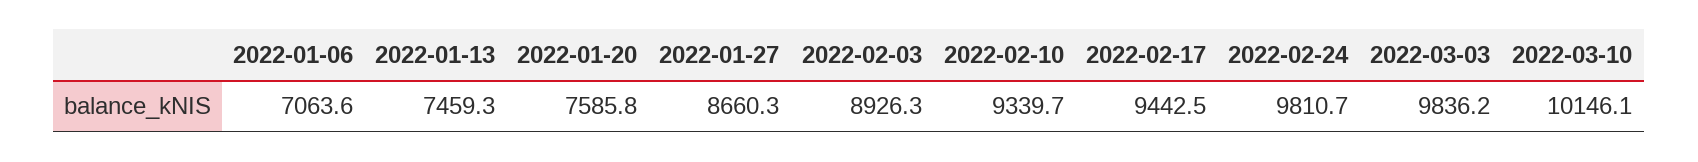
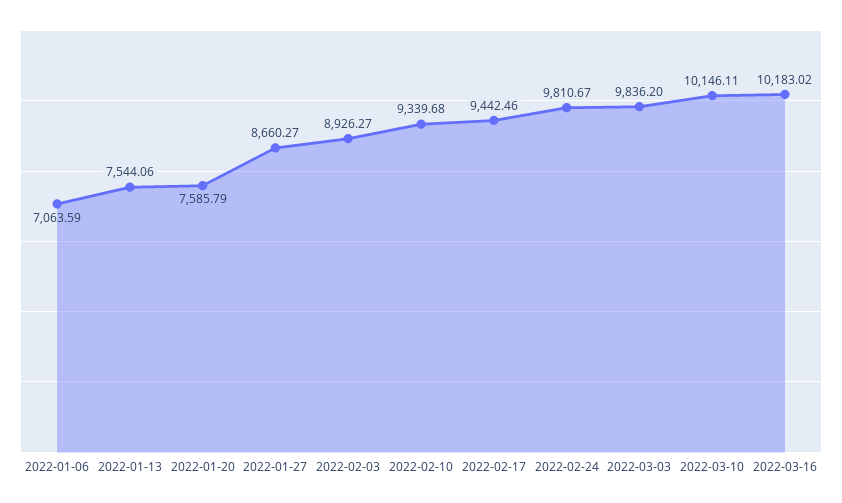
2022-01-13: 7459.3 -> 7544.06
2022-03-16: none -> 10183.02

